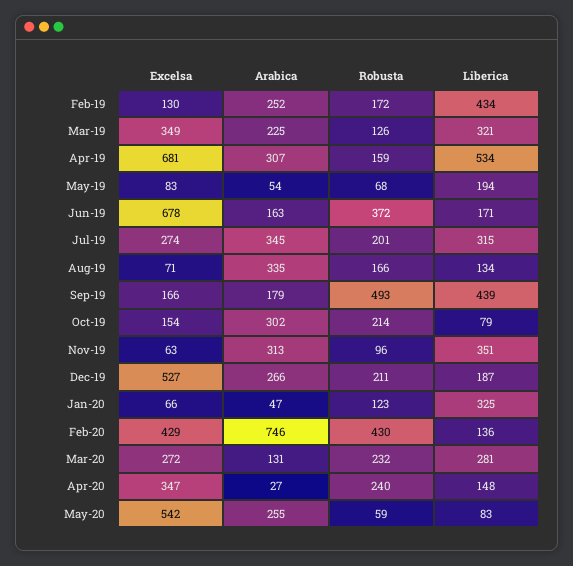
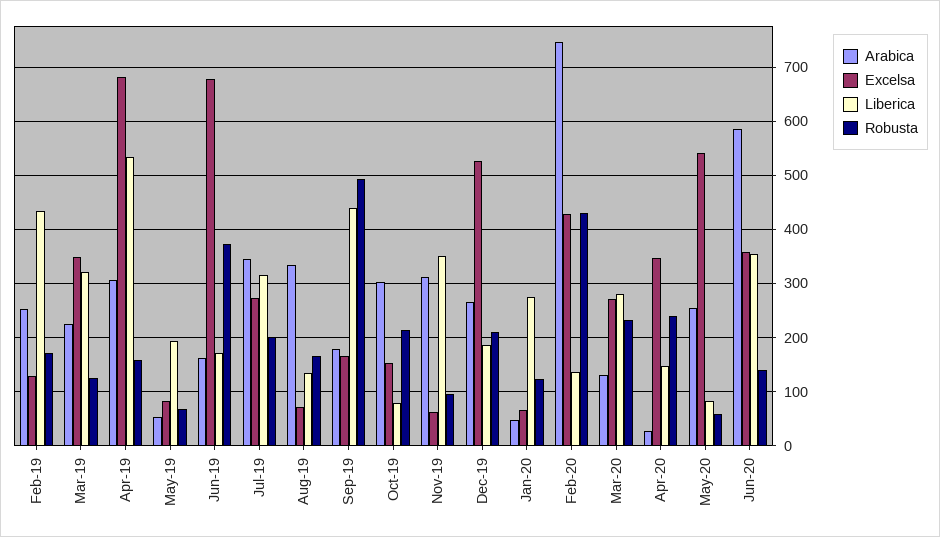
Liberica, Jan-20: 325 -> 280
Arabica, Jun-20: none -> 580
Excelsa, Jun-20: none -> 360
Liberica, Jun-20: none -> 360
Robusta, Jun-20: none -> 140

